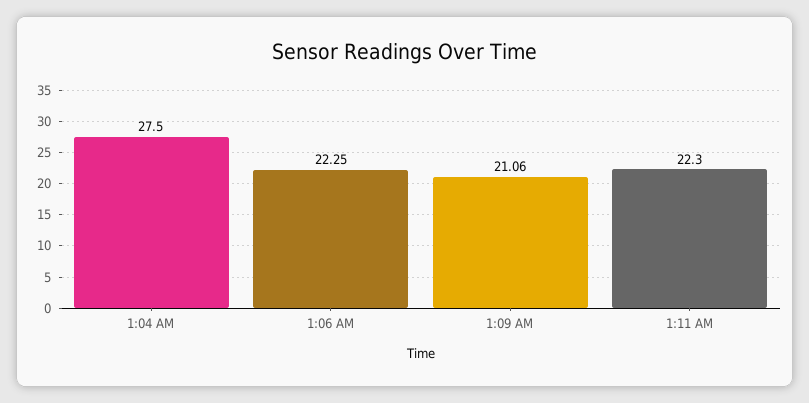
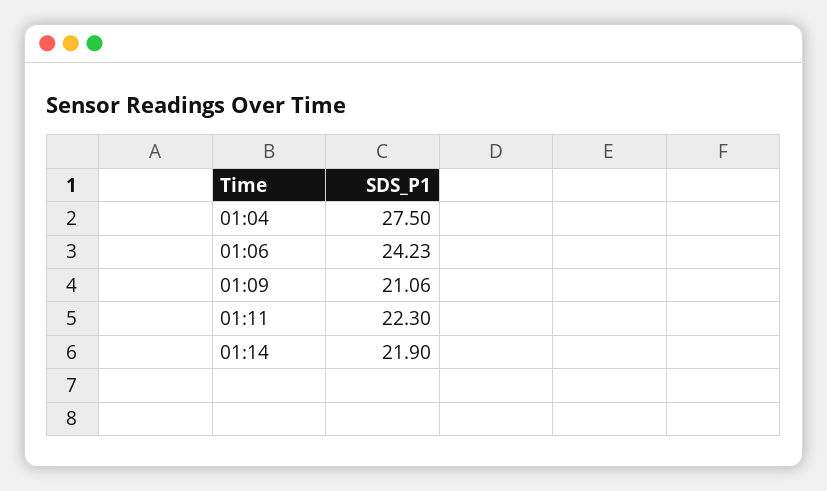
1:06 AM: 22.25 -> 24.23
01:14: none -> 21.9

